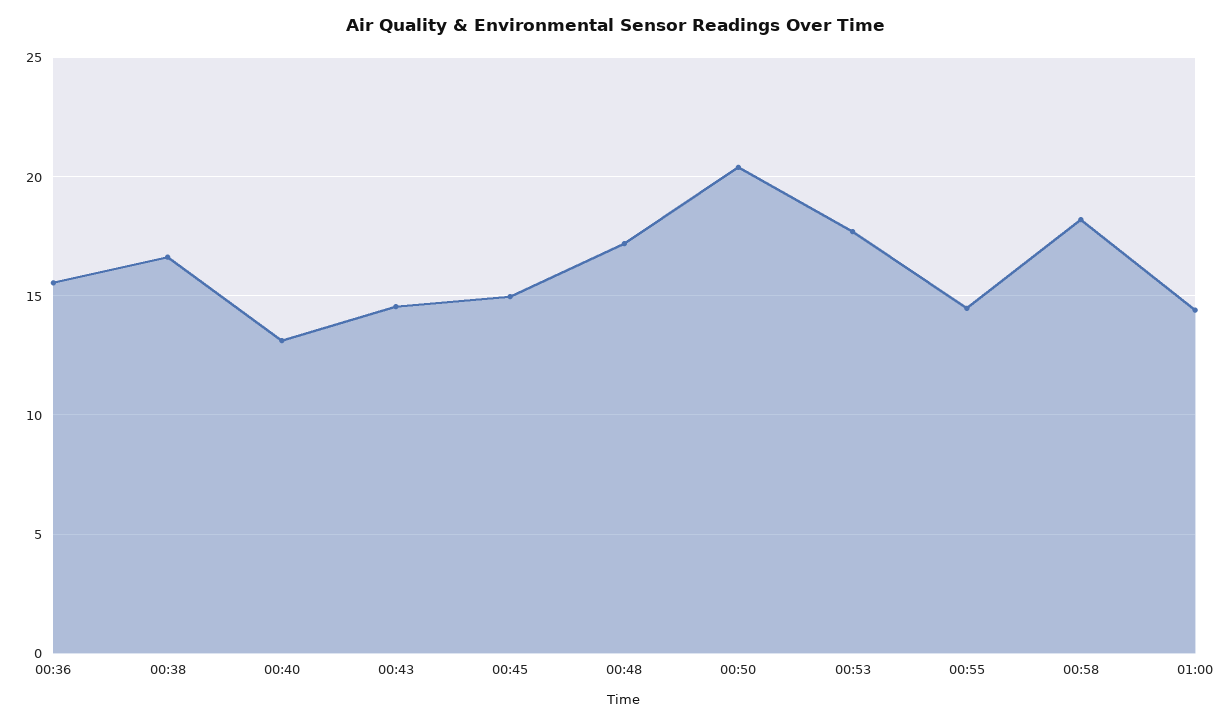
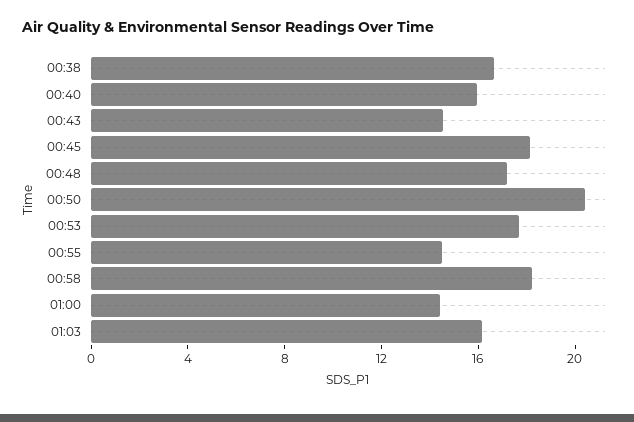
00:36: 15.5 -> none
00:40: 13 -> 16
00:45: 15 -> 18
01:03: none -> 16

